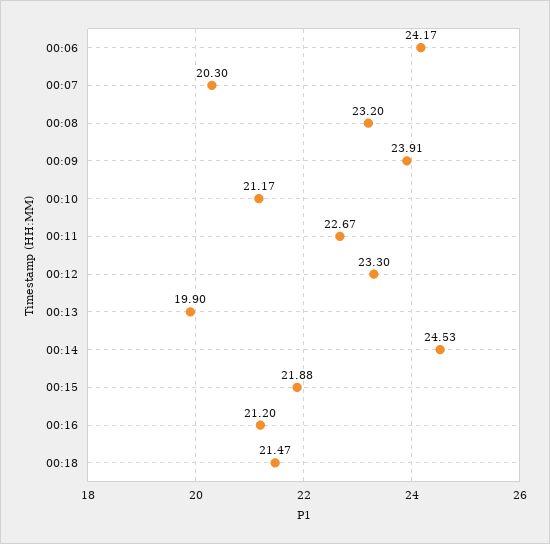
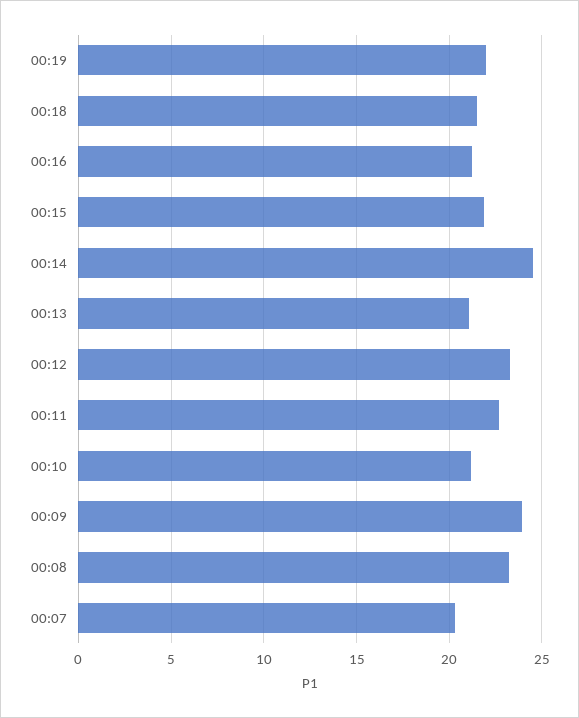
00:06: 24.17 -> none
00:13: 19.9 -> 21
00:19: none -> 22

